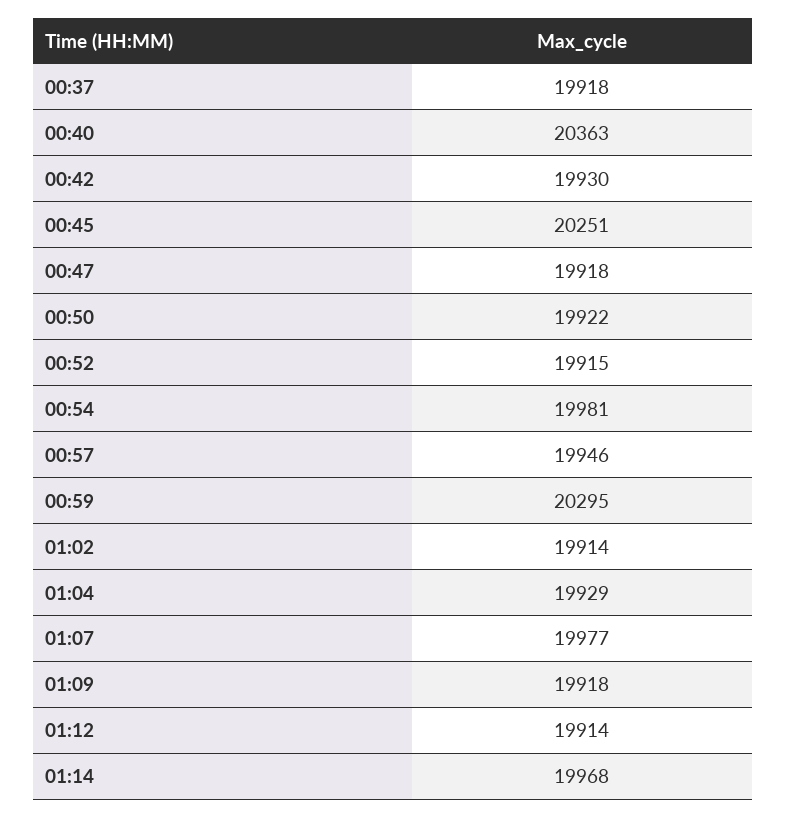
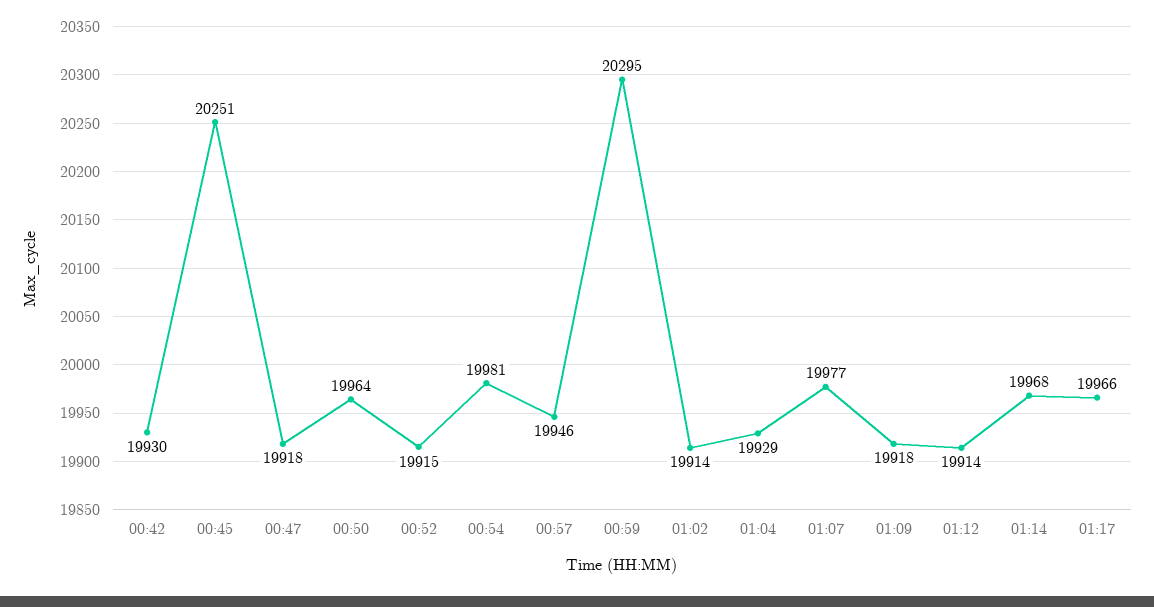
00:37: 19918 -> none
00:40: 20363 -> none
00:50: 19922 -> 19964
01:17: none -> 19966

